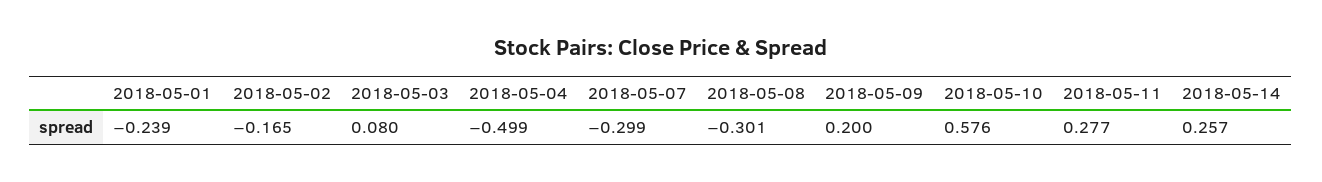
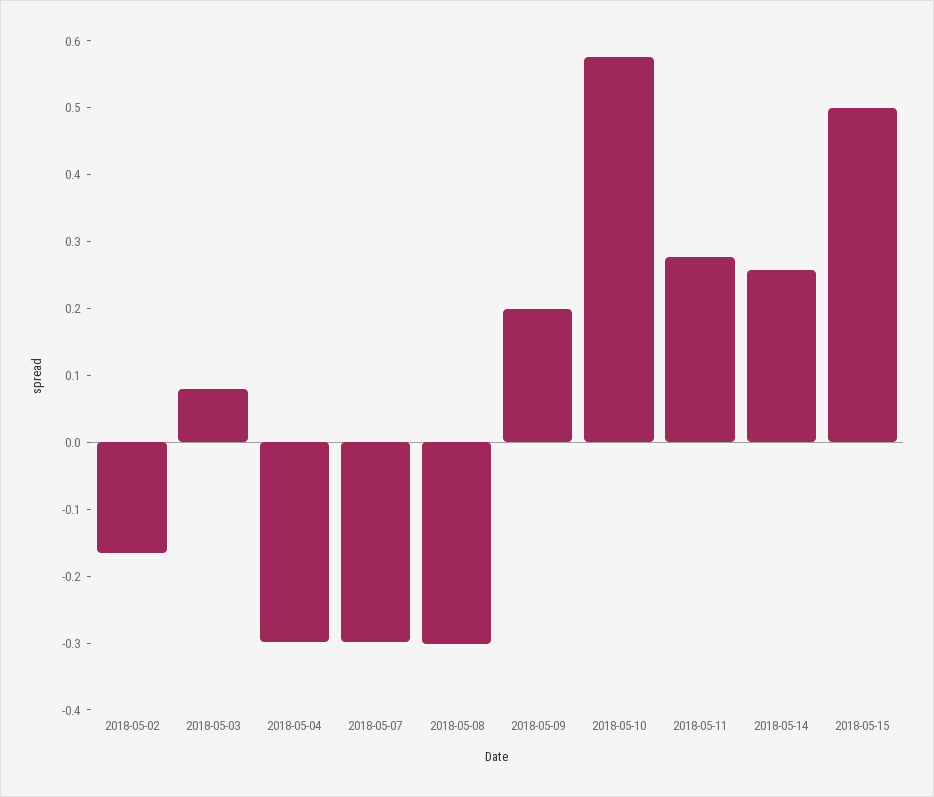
2018-05-01: -0.239 -> none
2018-05-04: -0.499 -> -0.3
2018-05-15: none -> 0.5

